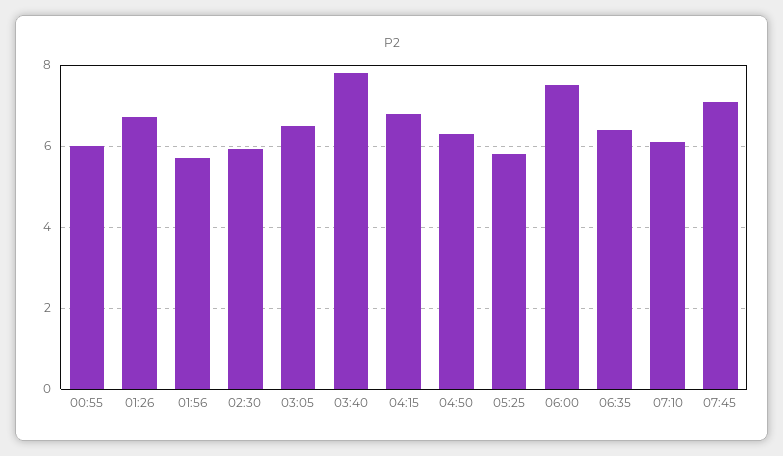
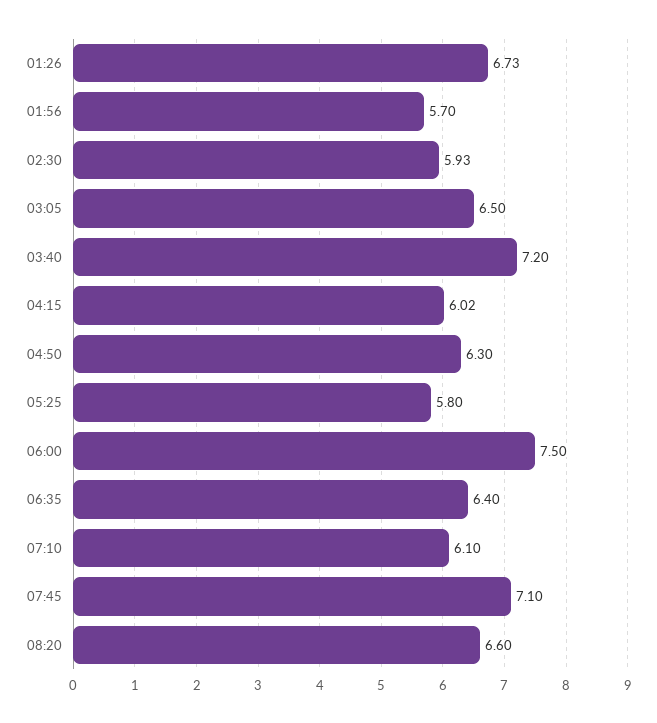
00:55: 6 -> none
03:40: 7.8 -> 7.2
04:15: 6.8 -> 6.02
08:20: none -> 6.6

